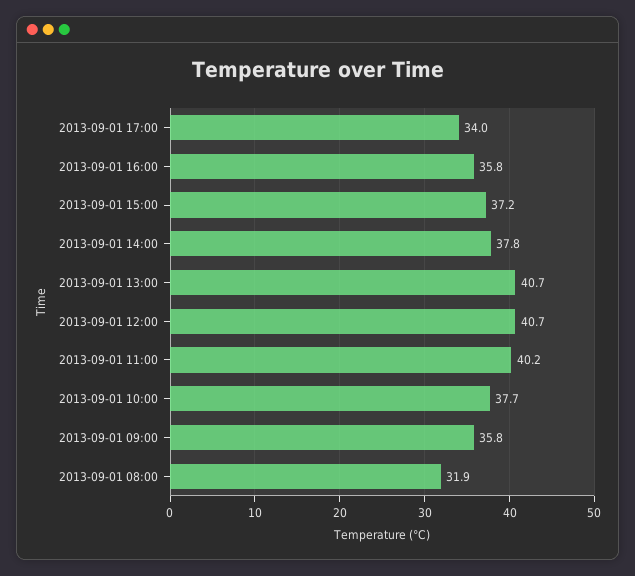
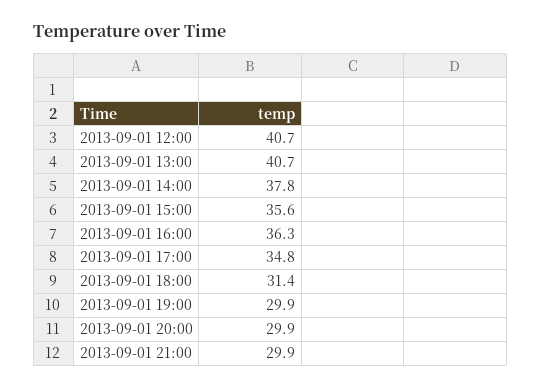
2013-09-01 17:00: 34 -> 34.8
2013-09-01 16:00: 35.8 -> 36.3
2013-09-01 15:00: 37.2 -> 35.6
2013-09-01 11:00: 40.2 -> none
2013-09-01 10:00: 37.7 -> none
2013-09-01 09:00: 35.8 -> none
2013-09-01 08:00: 31.9 -> none
2013-09-01 18:00: none -> 31.4
2013-09-01 19:00: none -> 29.9
2013-09-01 20:00: none -> 29.9
2013-09-01 21:00: none -> 29.9

